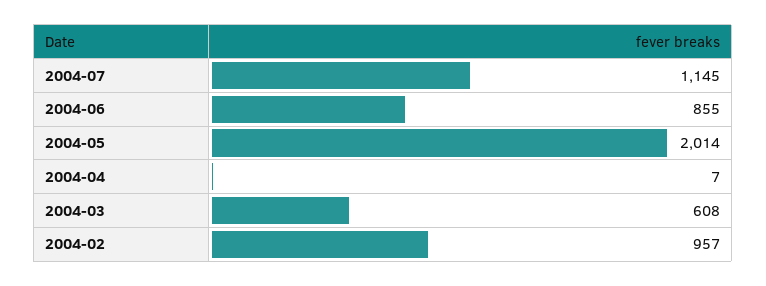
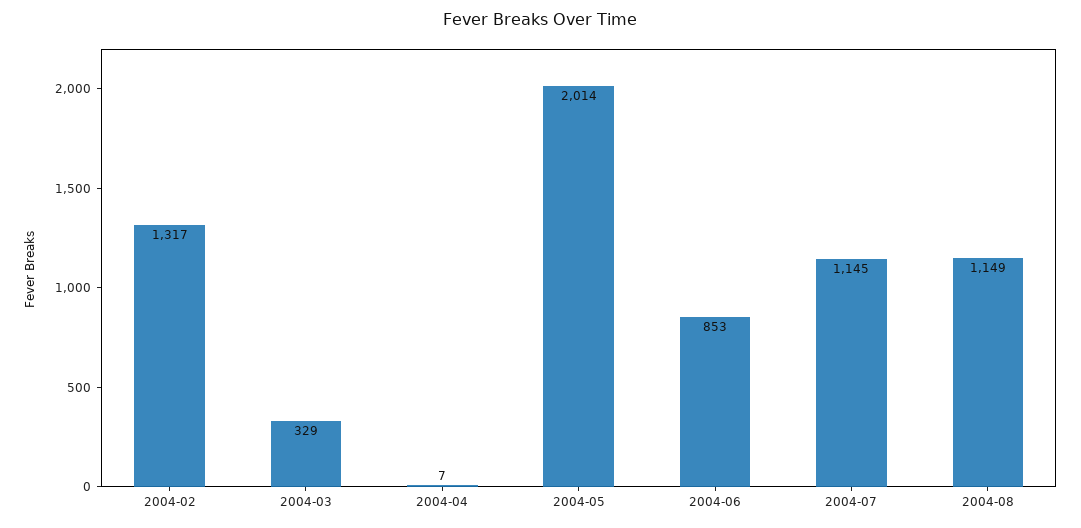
2004-06: 855 -> 853
2004-03: 608 -> 329
2004-02: 957 -> 1317
2004-08: none -> 1149

